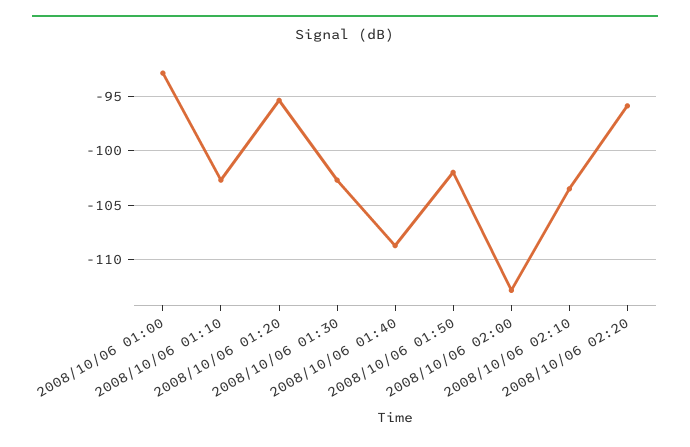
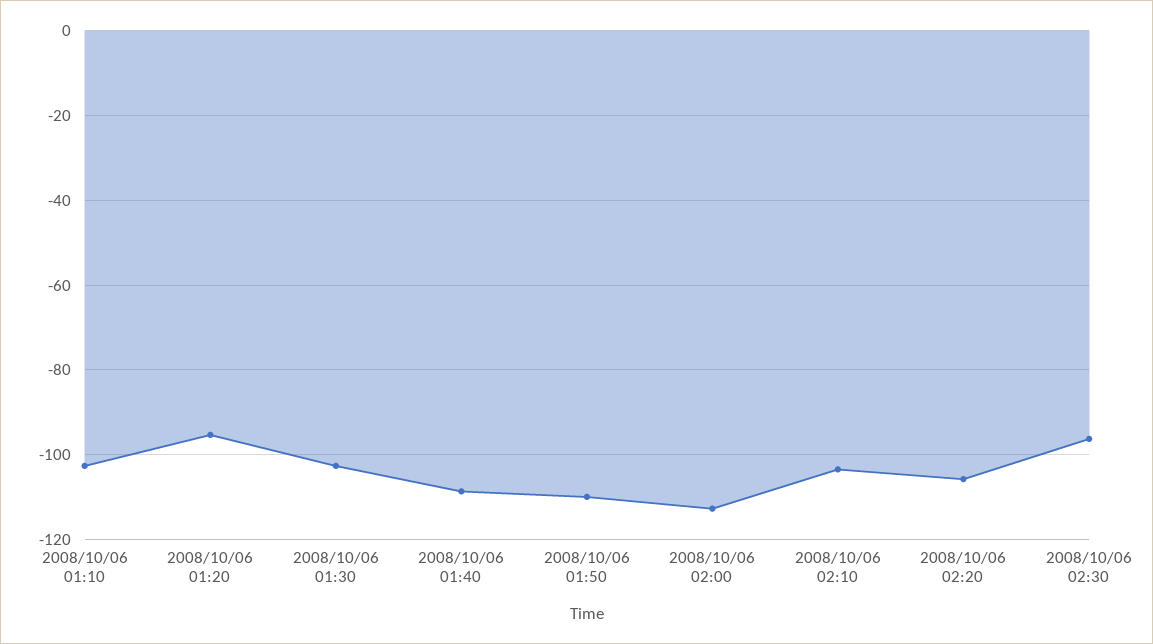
2008/10/06 01:00: -93 -> none
2008/10/06 01:50: -102 -> -110
2008/10/06 02:20: -96 -> -106
2008/10/06 02:30: none -> -96

